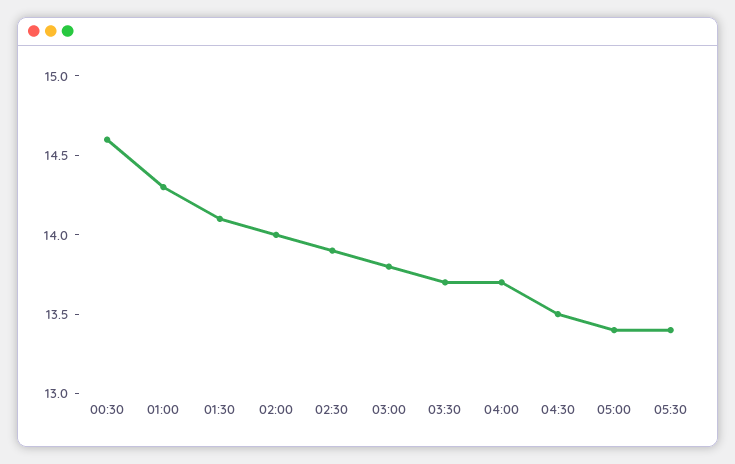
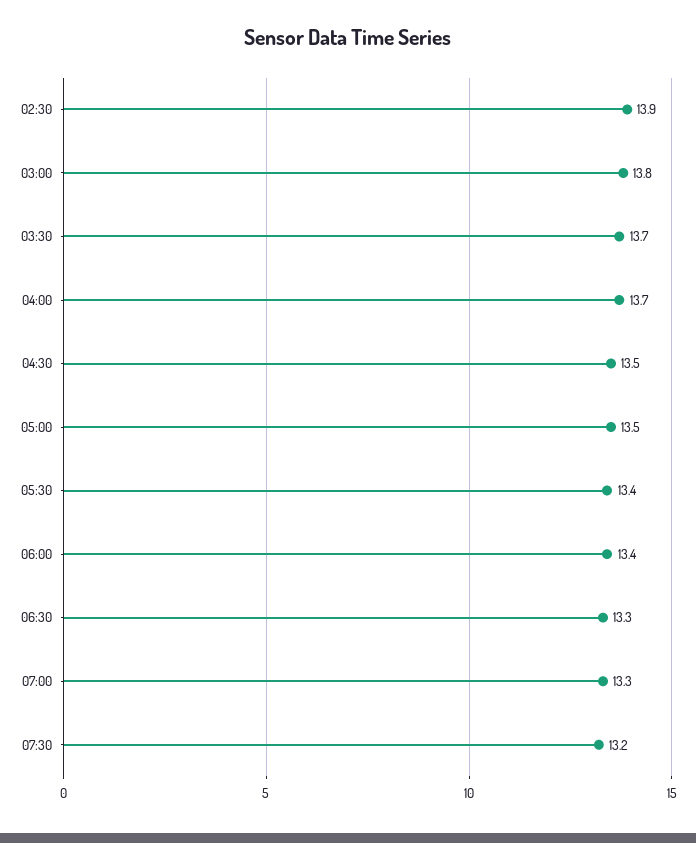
00:30: 14.6 -> none
01:00: 14.3 -> none
01:30: 14.1 -> none
02:00: 14 -> none
05:00: 13.4 -> 13.5
06:00: none -> 13.4
06:30: none -> 13.3
07:00: none -> 13.3
07:30: none -> 13.2

